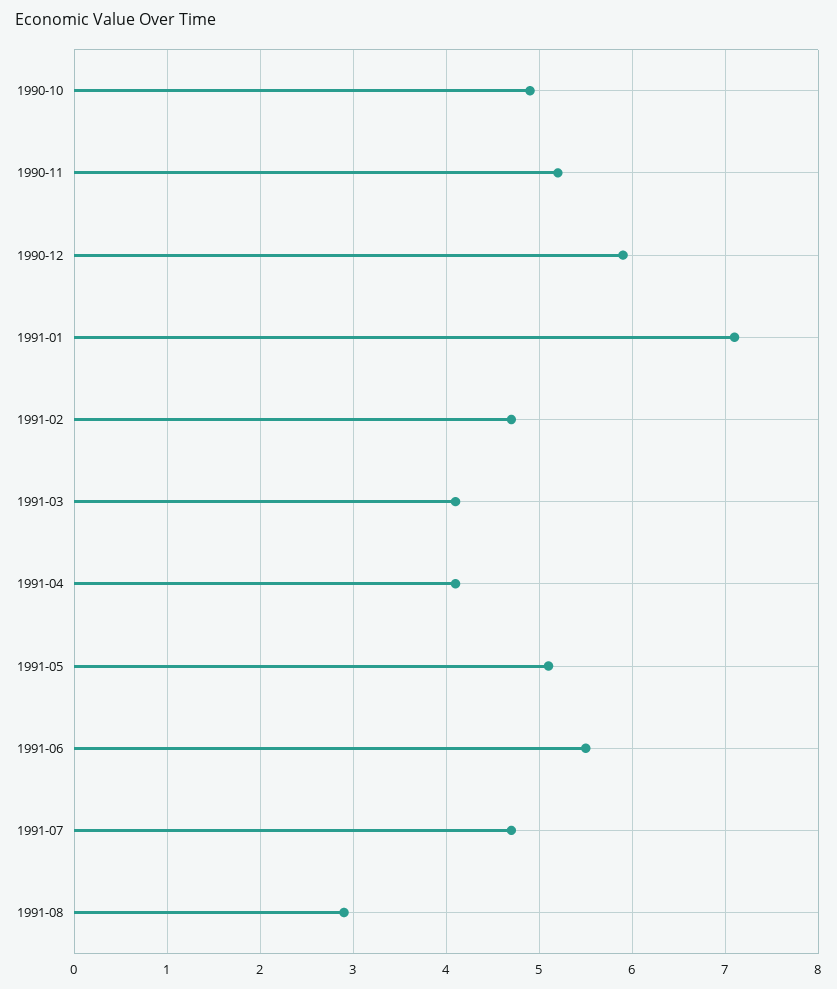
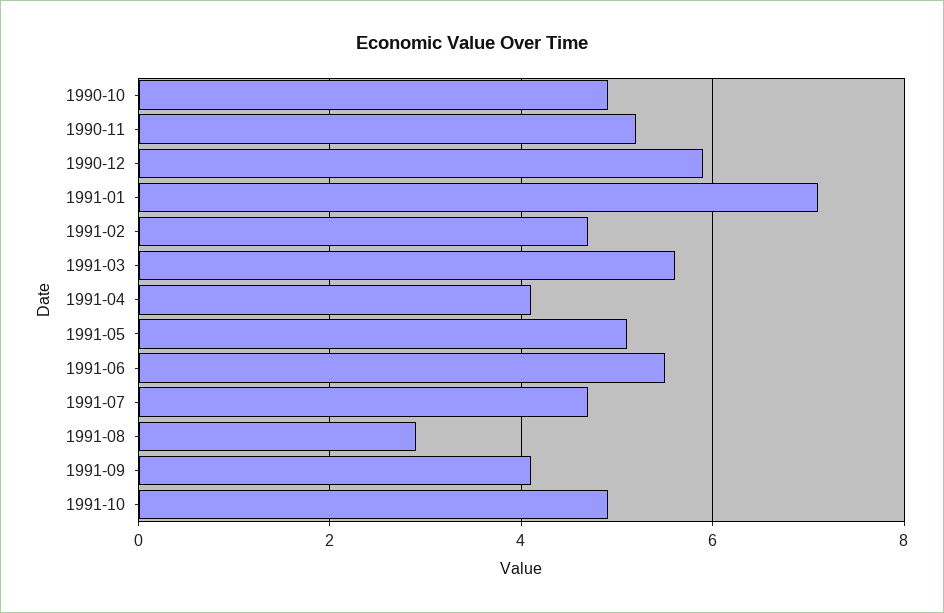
1991-03: 4.1 -> 5.5
1991-09: none -> 4
1991-10: none -> 5

